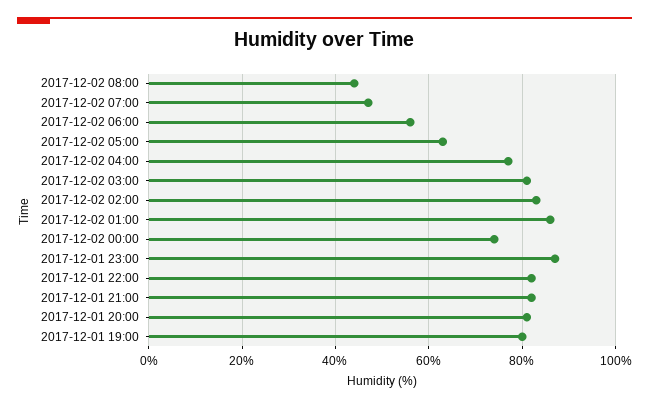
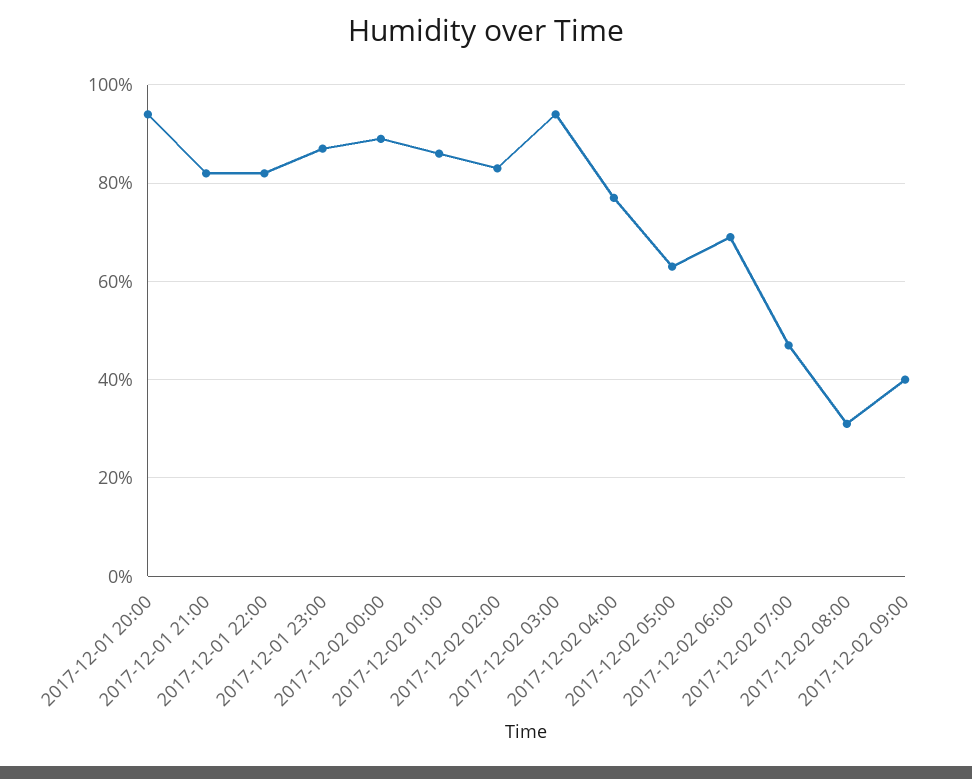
2017-12-02 08:00: 45 -> 30
2017-12-02 06:00: 55 -> 70
2017-12-02 03:00: 80 -> 95
2017-12-02 00:00: 75 -> 90
2017-12-01 20:00: 80 -> 95
2017-12-01 19:00: 80 -> none
2017-12-02 09:00: none -> 40

